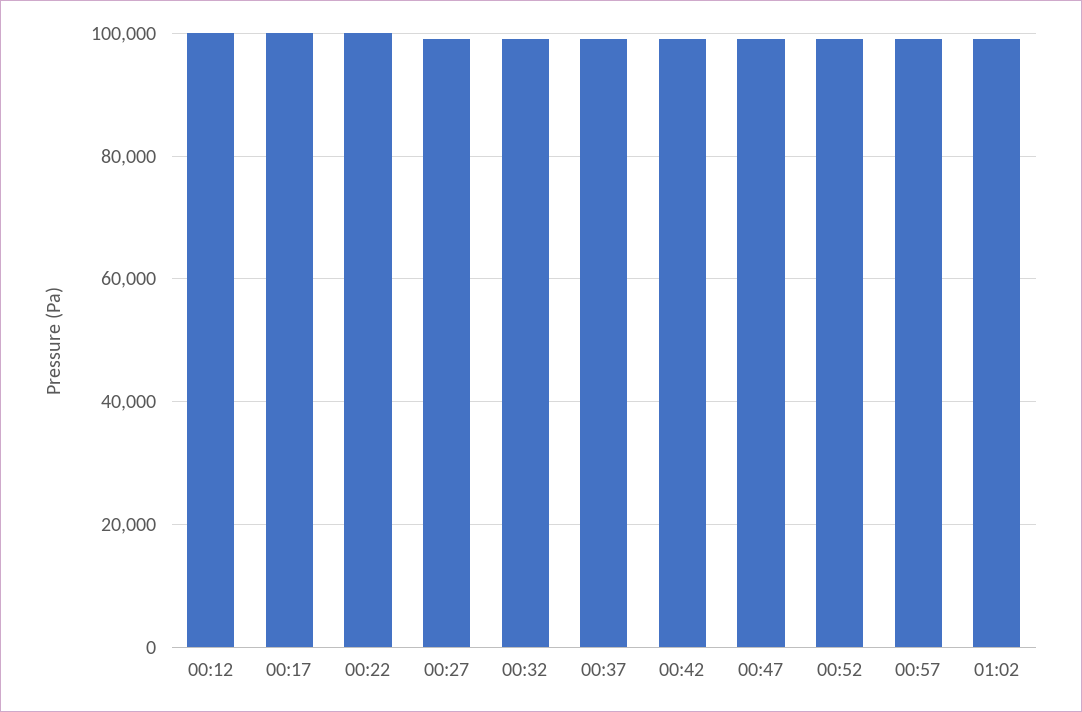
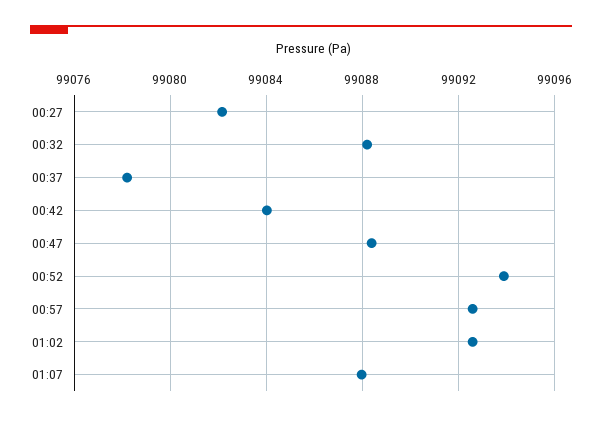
00:12: 100000 -> none
00:17: 100000 -> none
00:22: 100000 -> none
01:07: none -> 99088

